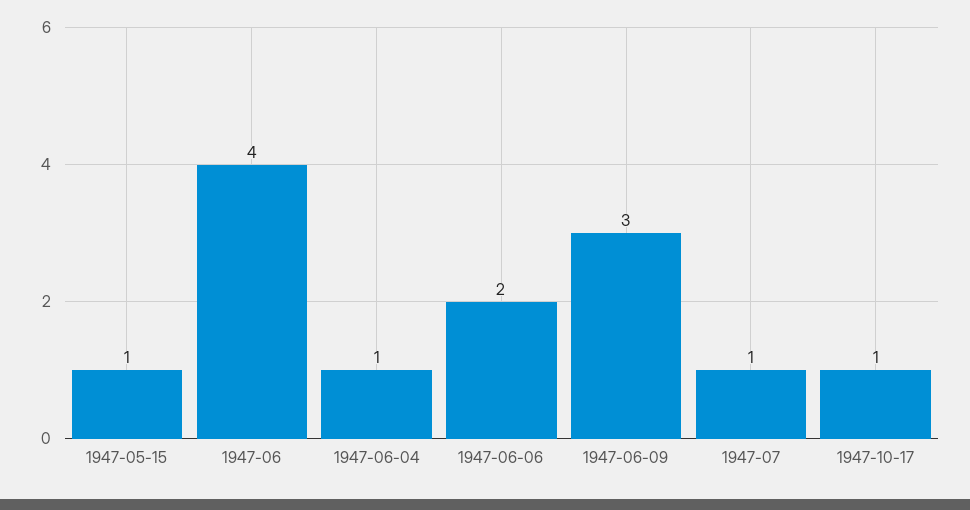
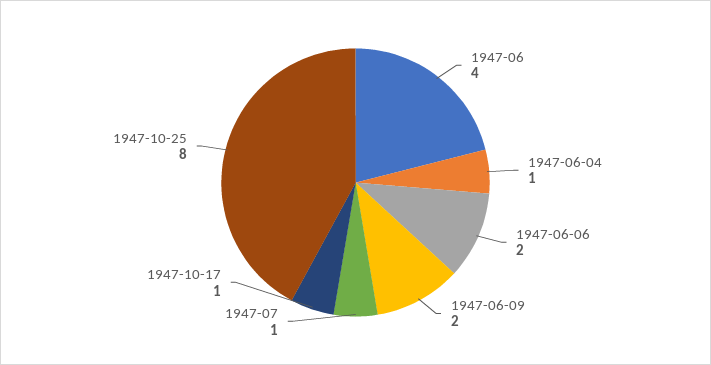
1947-05-15: 1 -> none
1947-06-09: 3 -> 2
1947-10-25: none -> 8

